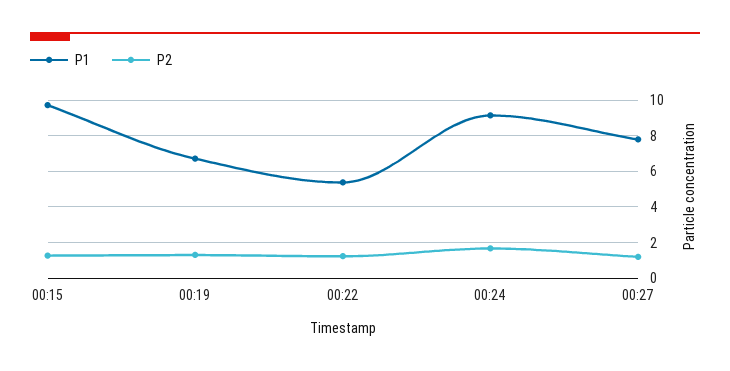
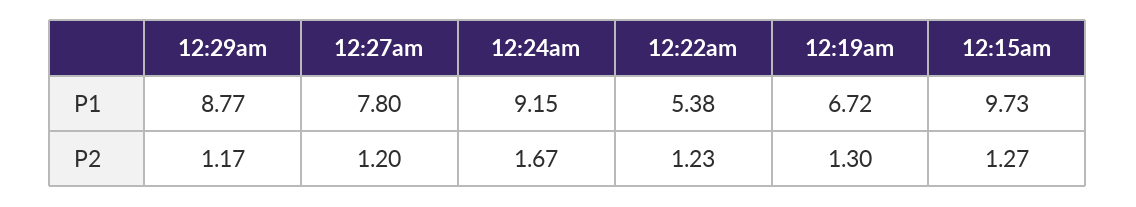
P1, 12:29am: none -> 8.77
P2, 12:29am: none -> 1.17

